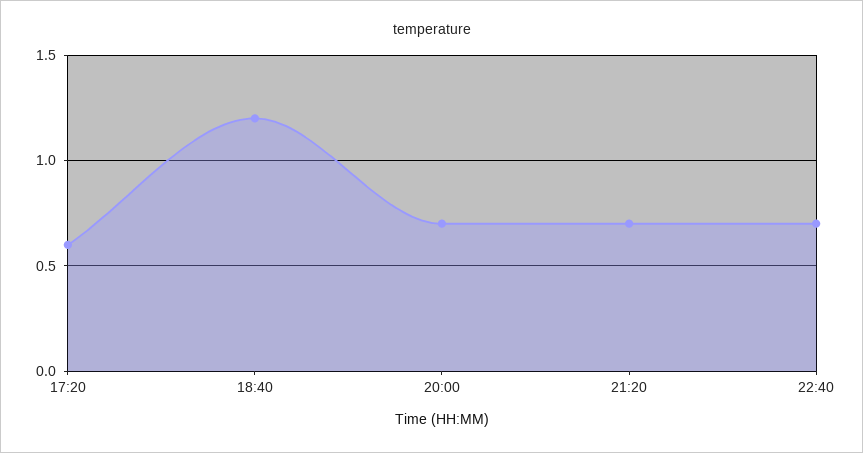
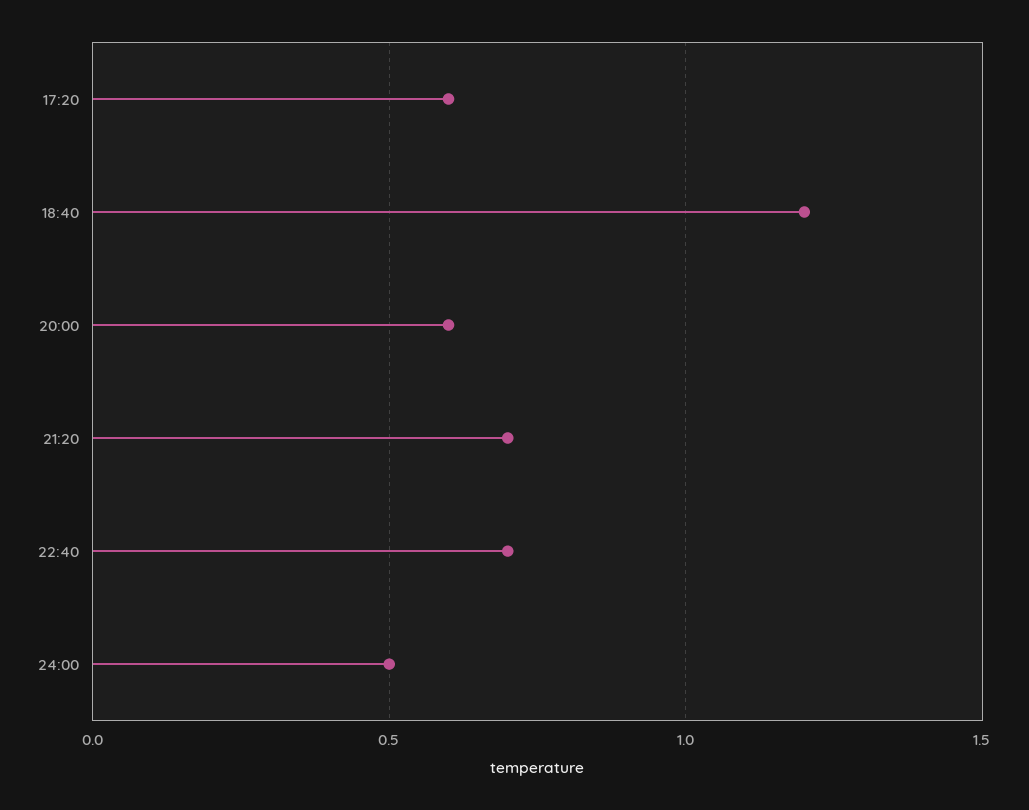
20:00: 0.7 -> 0.6
24:00: none -> 0.5

